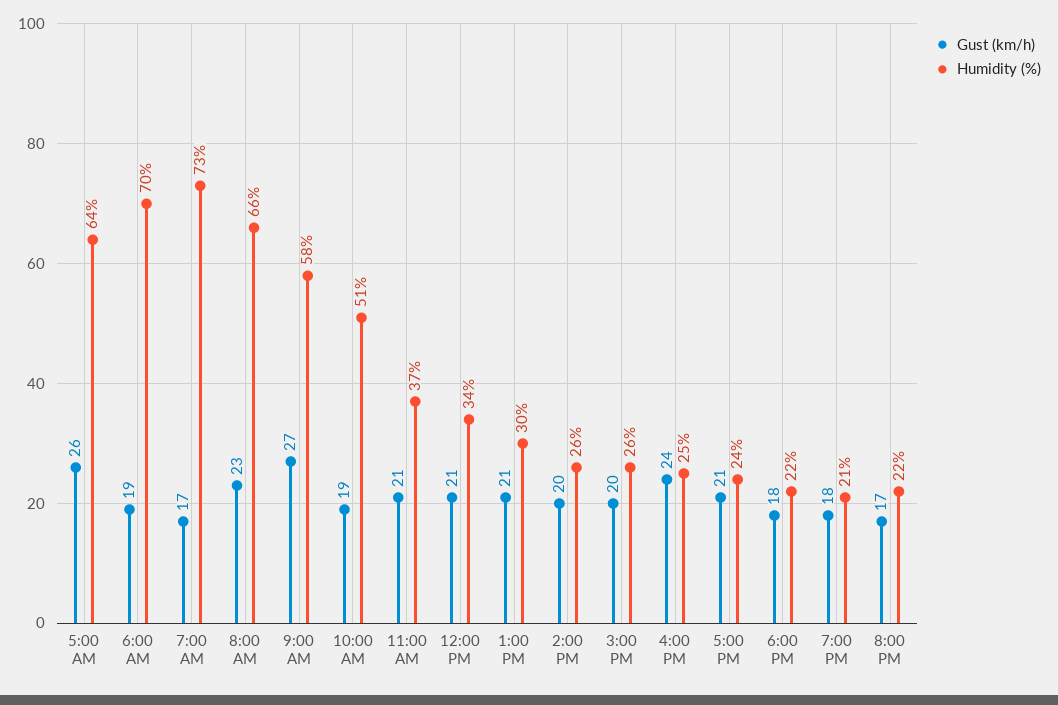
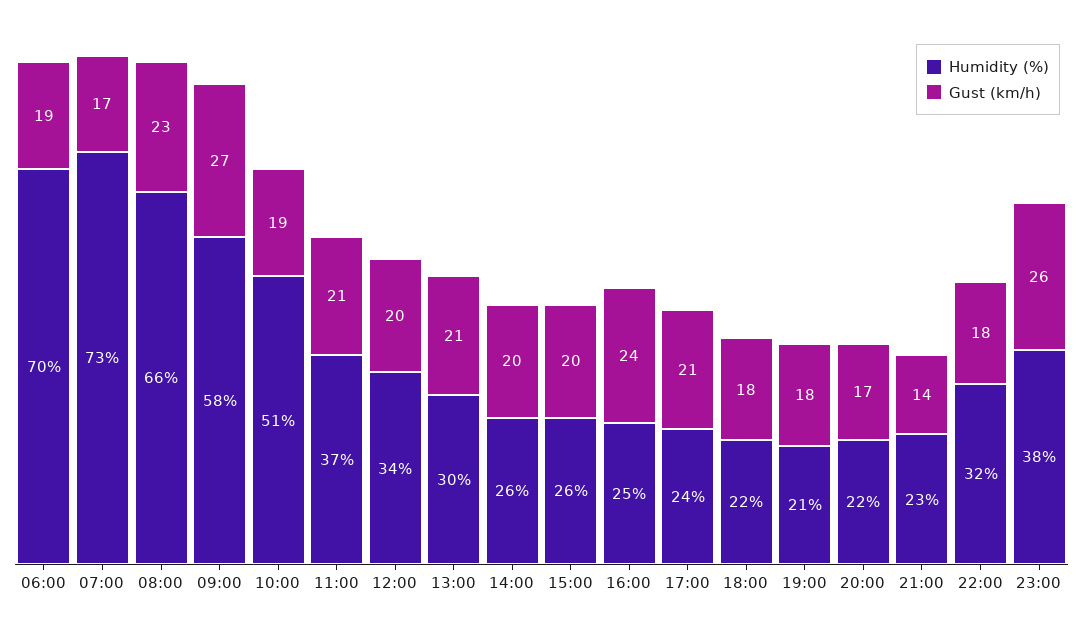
Gust (km/h), 5:00 AM: 26 -> none
Humidity (%), 5:00 AM: 64 -> none
Gust (km/h), 12:00 PM: 21 -> 20
Humidity (%), 21:00: none -> 23
Gust (km/h), 21:00: none -> 14
Humidity (%), 22:00: none -> 32
Gust (km/h), 22:00: none -> 18
Humidity (%), 23:00: none -> 38
Gust (km/h), 23:00: none -> 26

